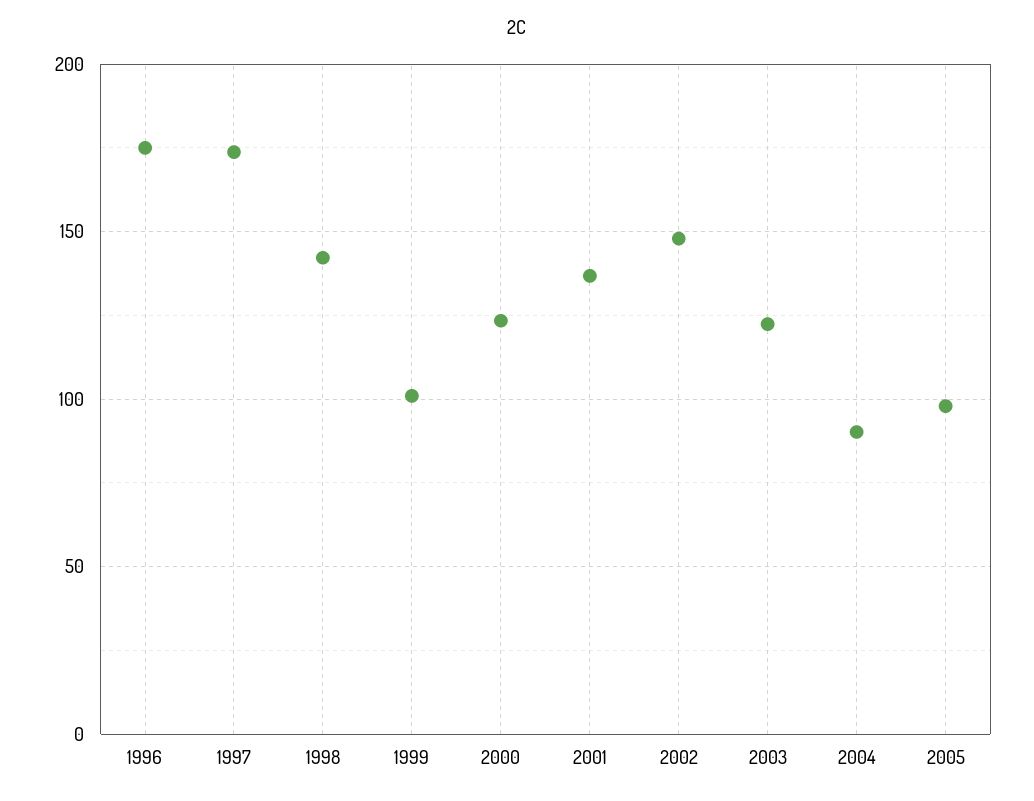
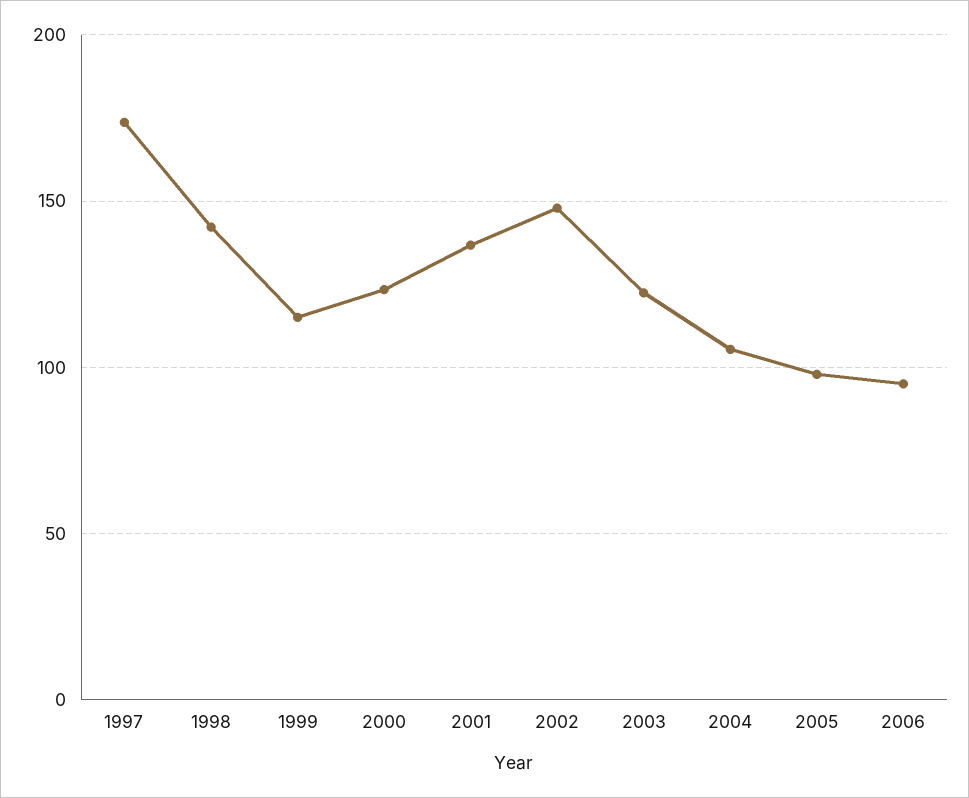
1996: 175 -> none
1999: 100 -> 115
2004: 90 -> 105
2006: none -> 95

